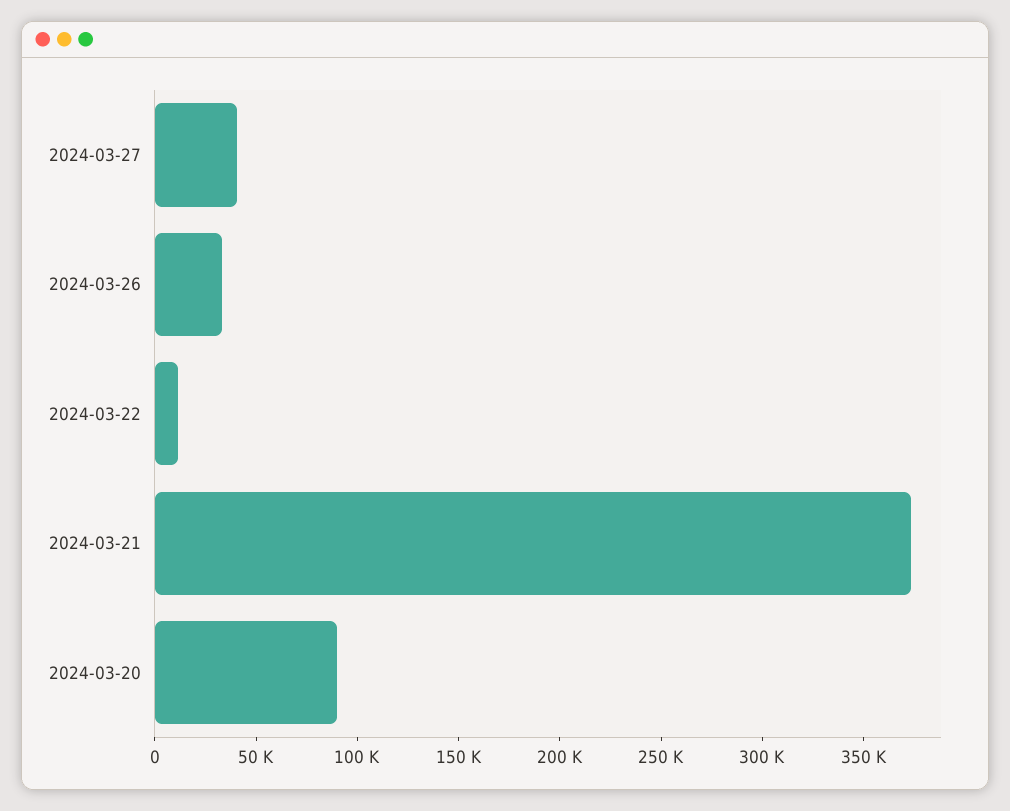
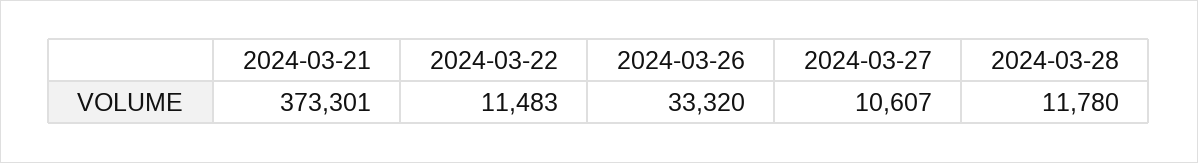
2024-03-27: 40000 -> 10607
2024-03-20: 90000 -> none
2024-03-28: none -> 11780

